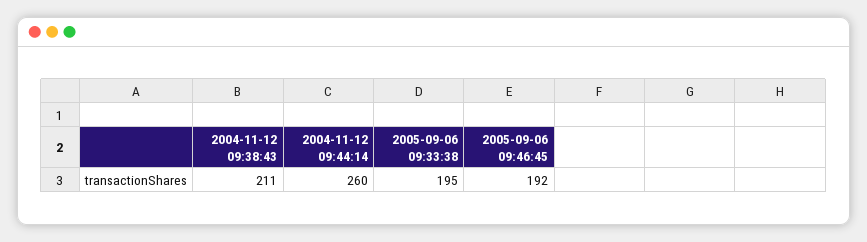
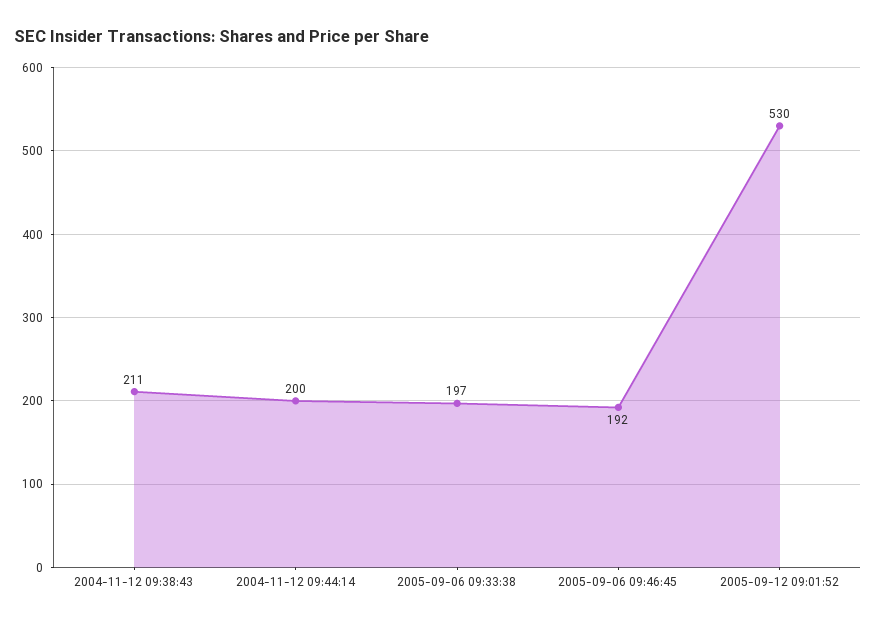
2004-11-12 09:44:14: 260 -> 200
2005-09-06 09:33:38: 195 -> 197
2005-09-12 09:01:52: none -> 530

